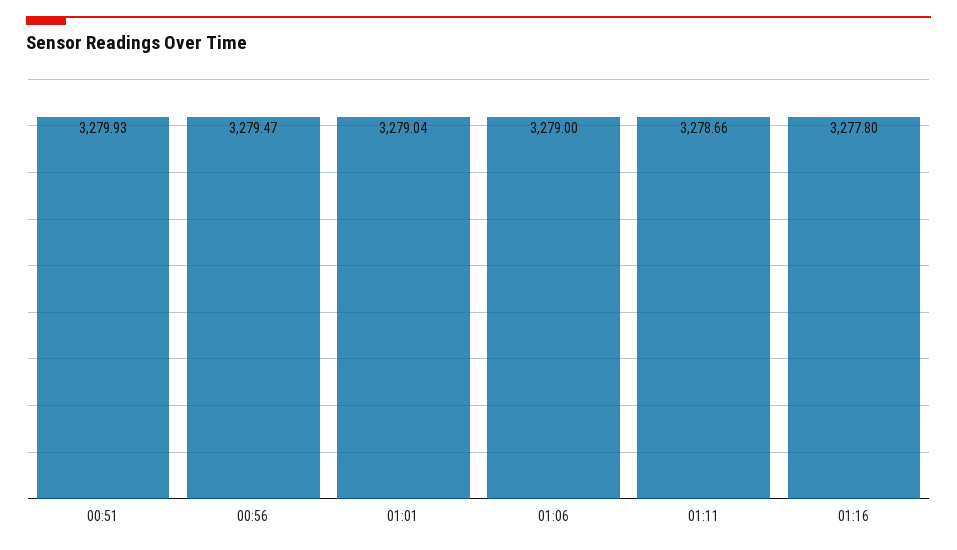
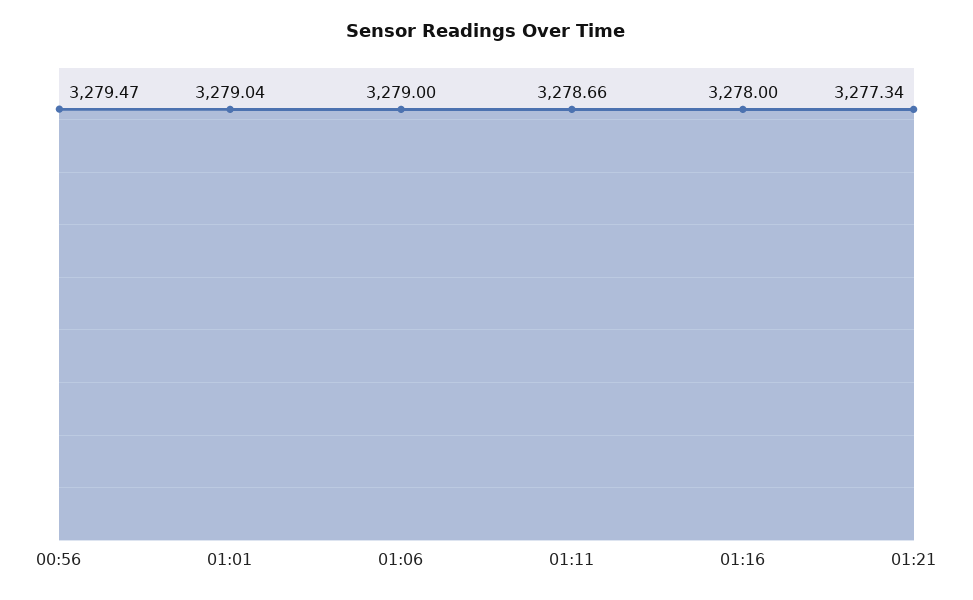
00:51: 3279.93 -> none
01:16: 3277.8 -> 3278
01:21: none -> 3277.34

